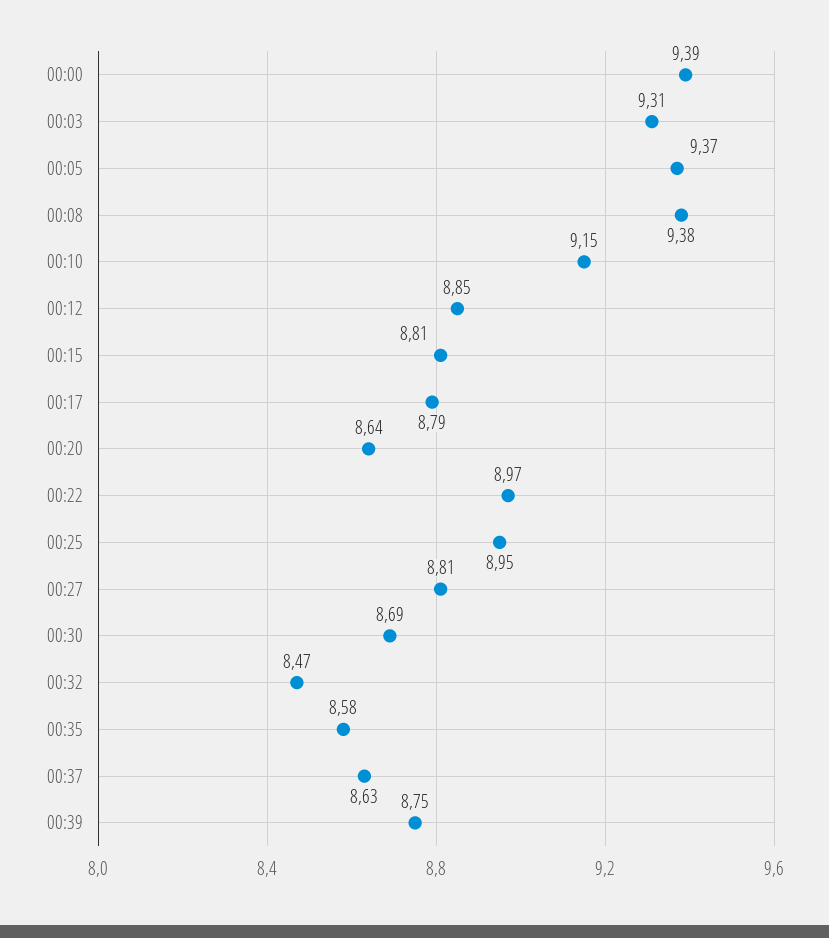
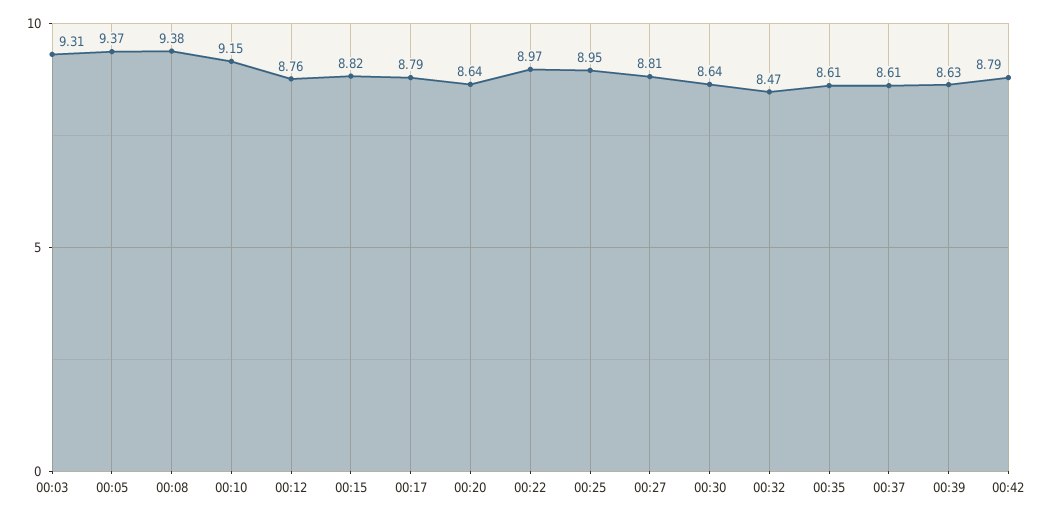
00:00: 9.39 -> none
00:12: 8.85 -> 8.76
00:15: 8.81 -> 8.82
00:30: 8.69 -> 8.64
00:35: 8.58 -> 8.61
00:37: 8.63 -> 8.61
00:39: 8.75 -> 8.63
00:42: none -> 8.79

